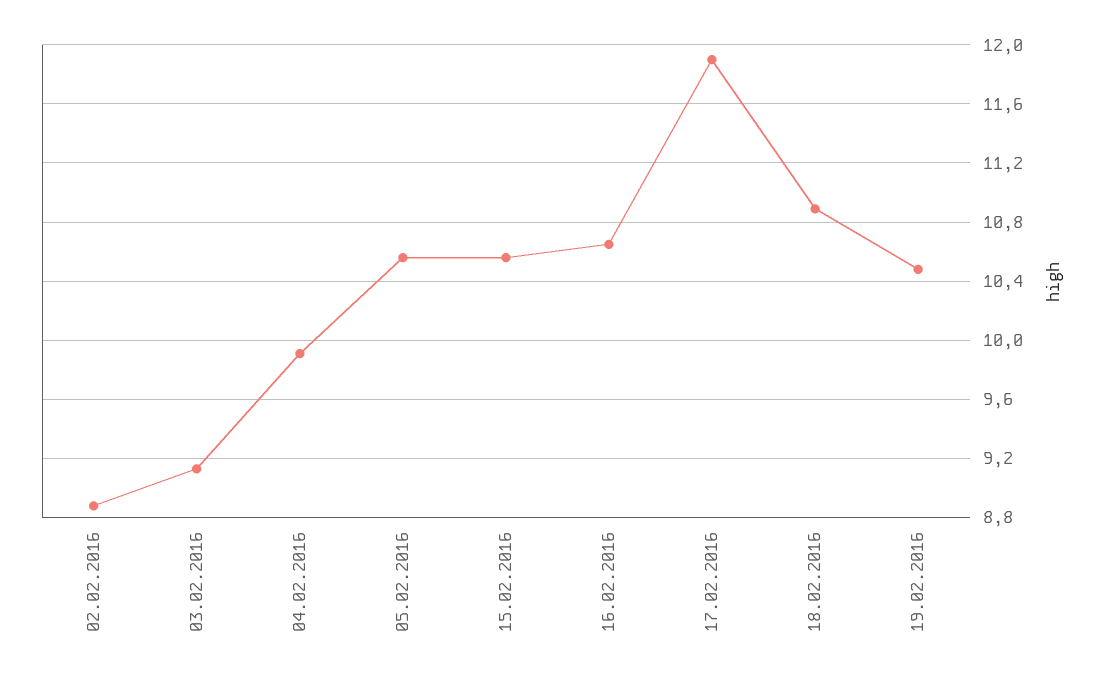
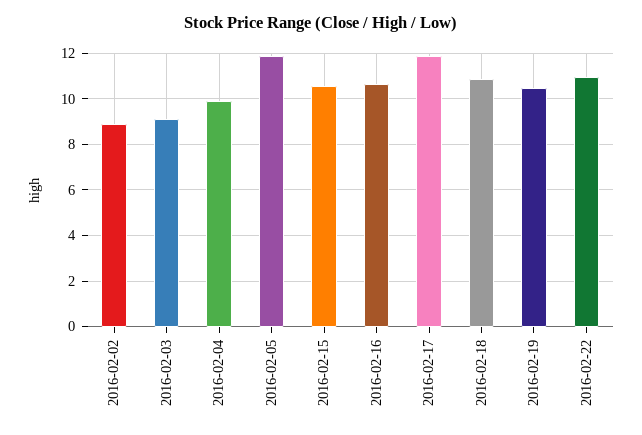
05.02.2016: 10.55 -> 12
2016-02-22: none -> 11

